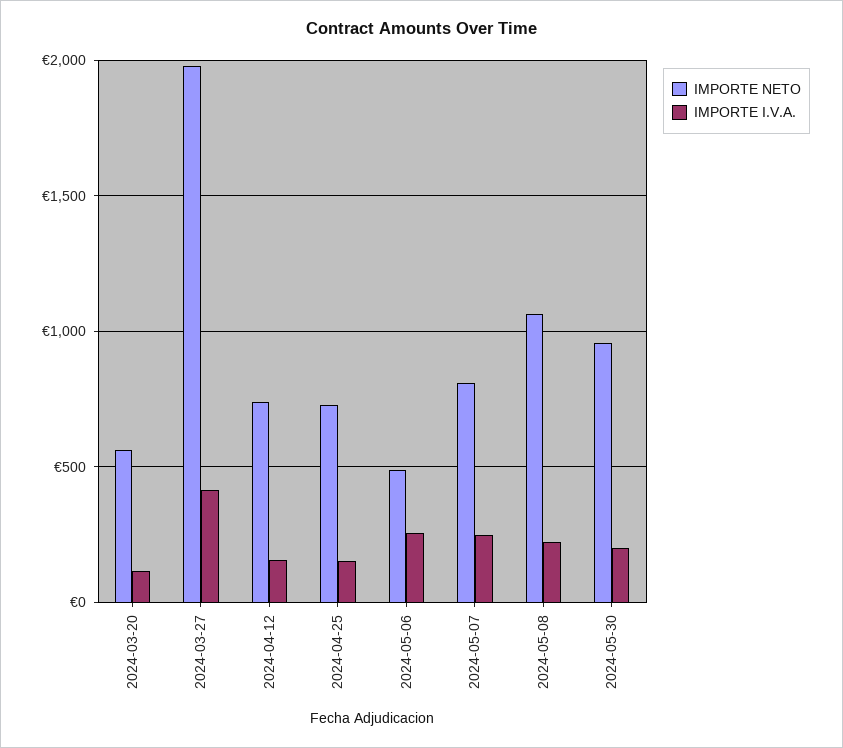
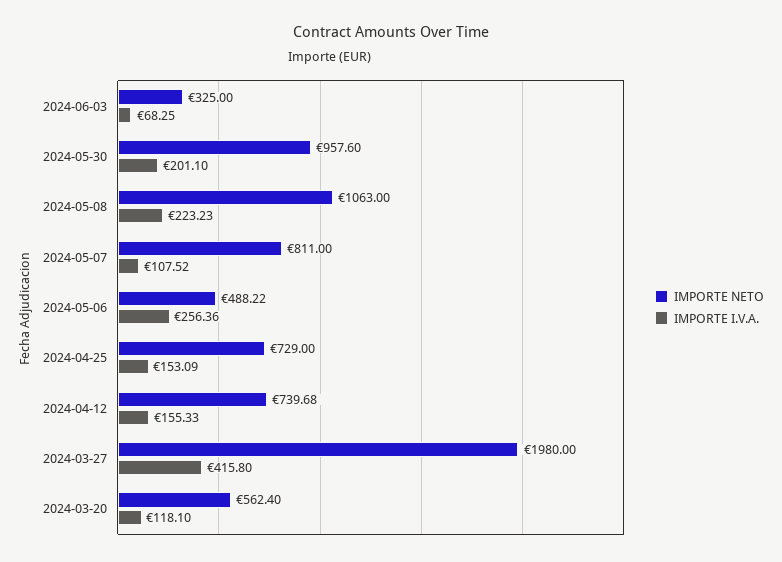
IMPORTE I.V.A., 2024-05-07: 250 -> 107.52
IMPORTE NETO, 2024-06-03: none -> 325
IMPORTE I.V.A., 2024-06-03: none -> 68.25

